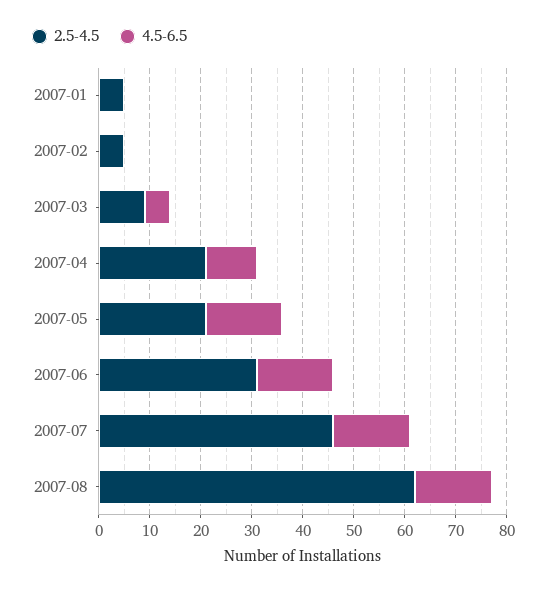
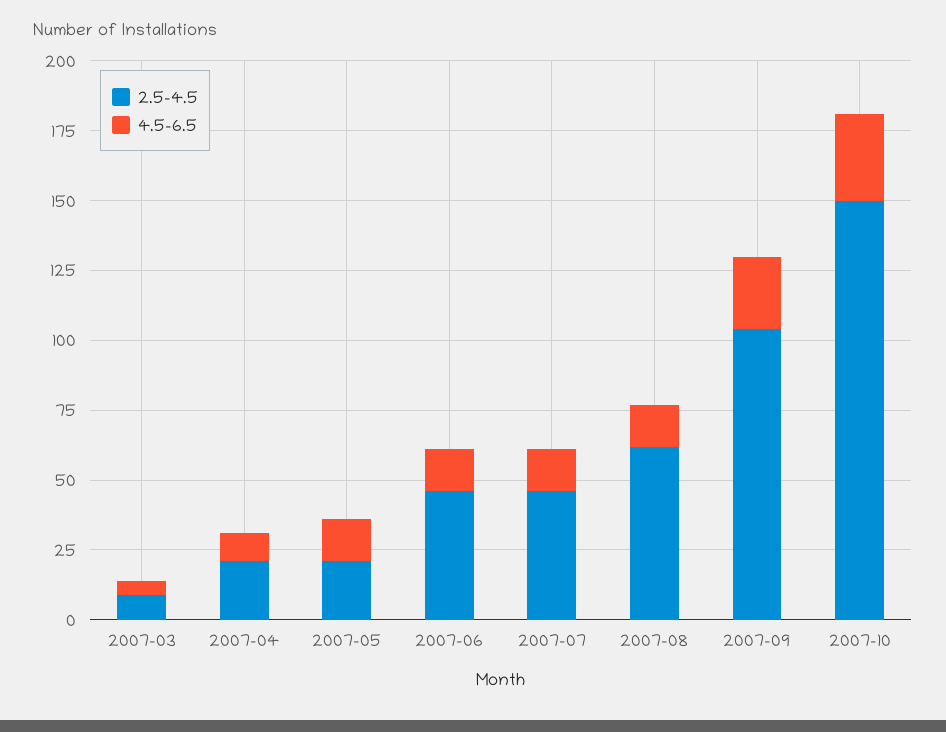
2.5-4.5, 2007-01: 5 -> none
4.5-6.5, 2007-01: 0 -> none
2.5-4.5, 2007-02: 5 -> none
4.5-6.5, 2007-02: 0 -> none
2.5-4.5, 2007-06: 30 -> 45
2.5-4.5, 2007-09: none -> 105
4.5-6.5, 2007-09: none -> 25
2.5-4.5, 2007-10: none -> 150
4.5-6.5, 2007-10: none -> 30

